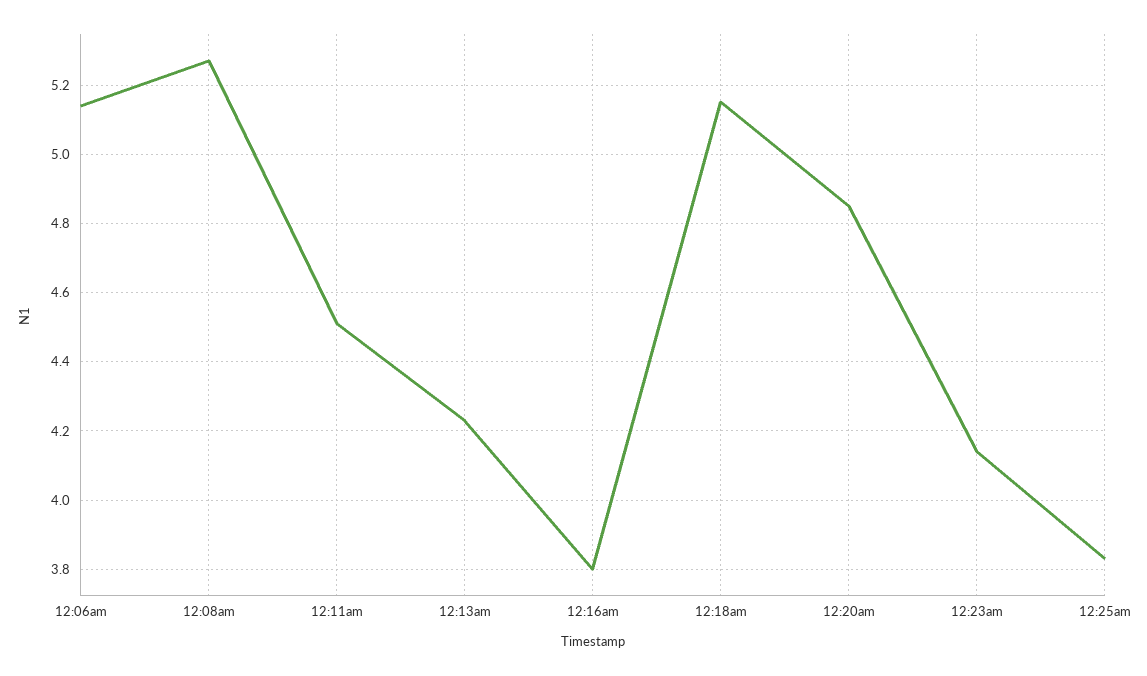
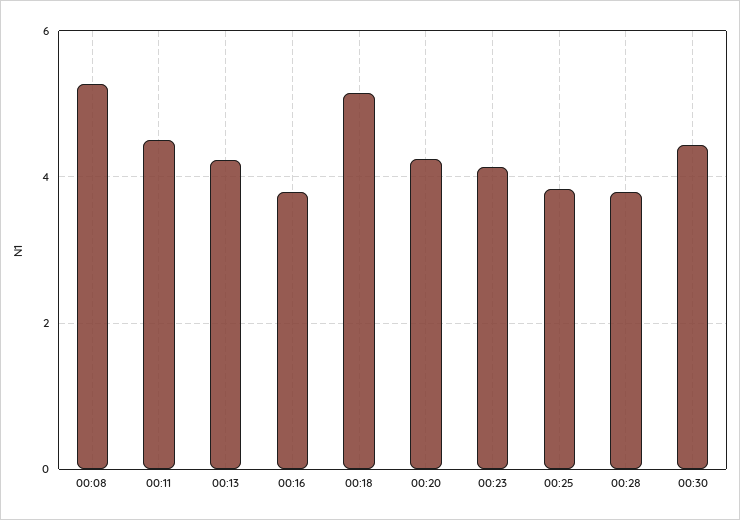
12:06am: 5.15 -> none
12:20am: 4.85 -> 4.2
00:28: none -> 3.8
00:30: none -> 4.4

